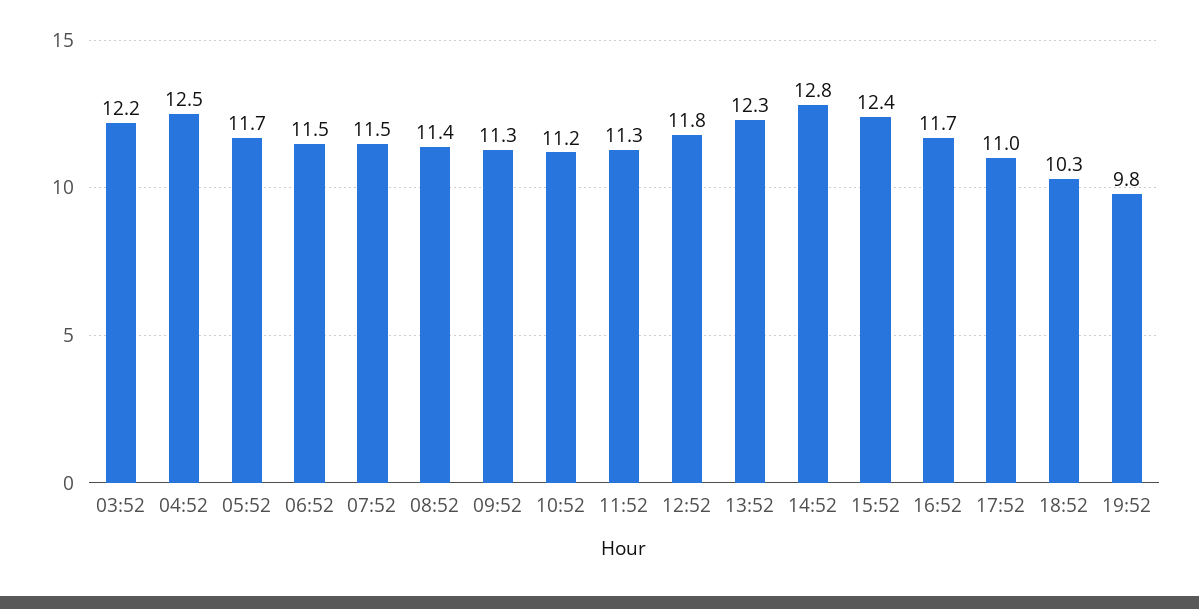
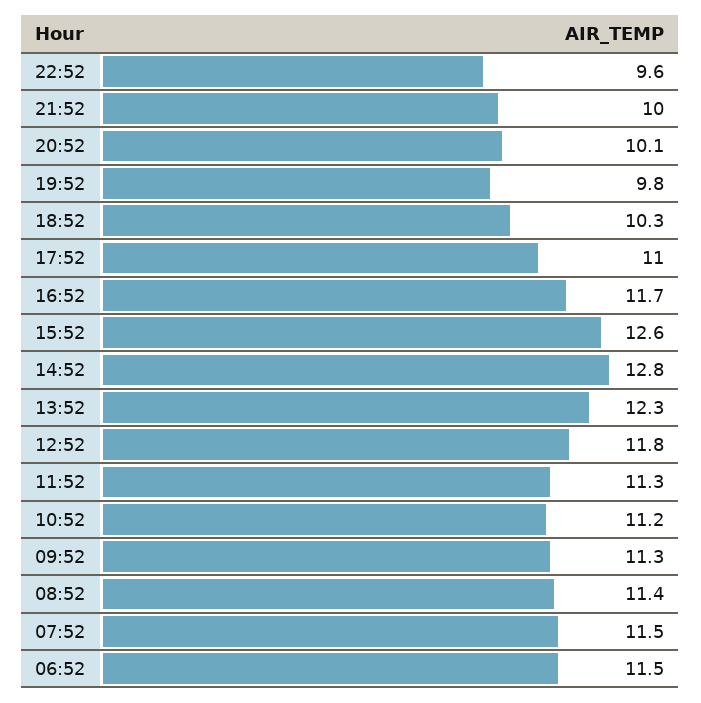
03:52: 12.2 -> none
04:52: 12.5 -> none
05:52: 11.7 -> none
15:52: 12.4 -> 12.6
22:52: none -> 9.6
21:52: none -> 10
20:52: none -> 10.1

